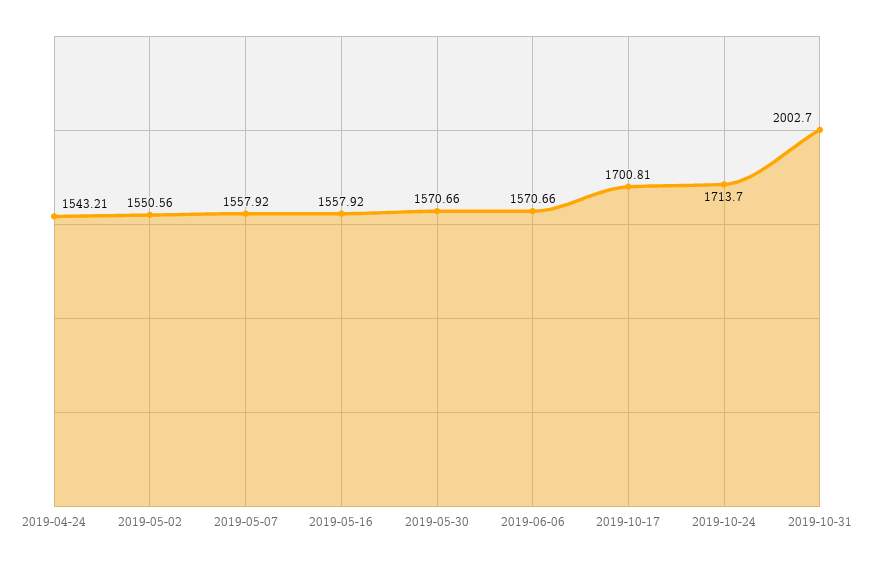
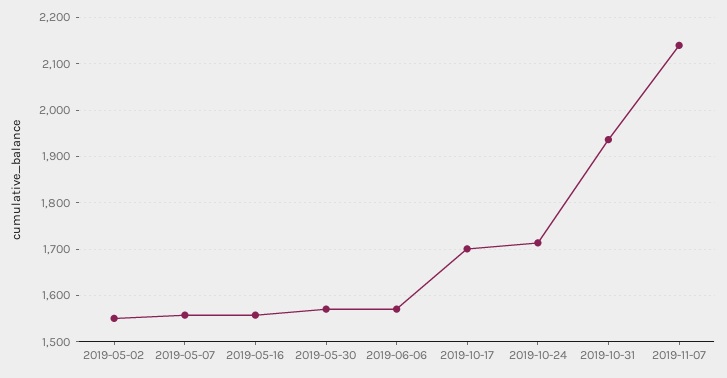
2019-04-24: 1543.21 -> none
2019-10-31: 2002.7 -> 1940
2019-11-07: none -> 2140

